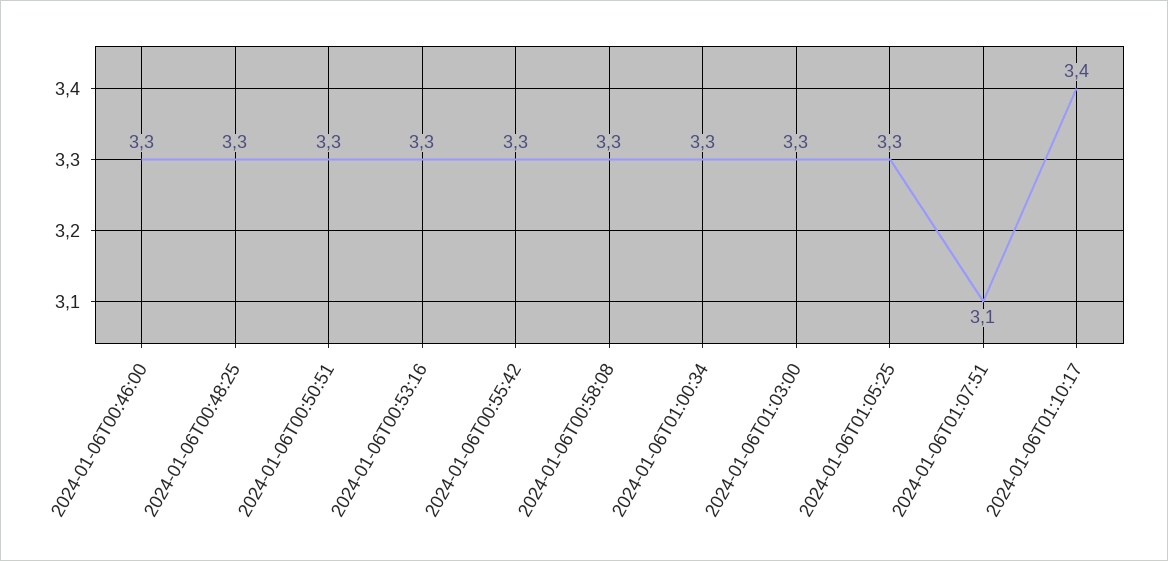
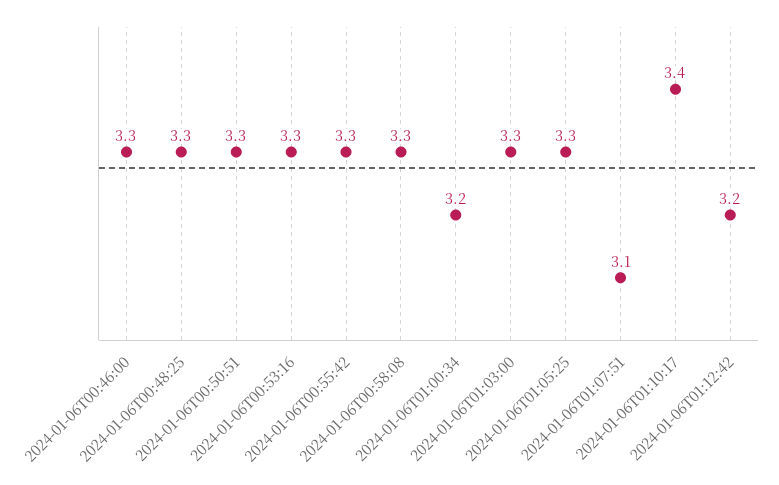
2024-01-06T01:00:34: 3.3 -> 3.2
2024-01-06T01:12:42: none -> 3.2

